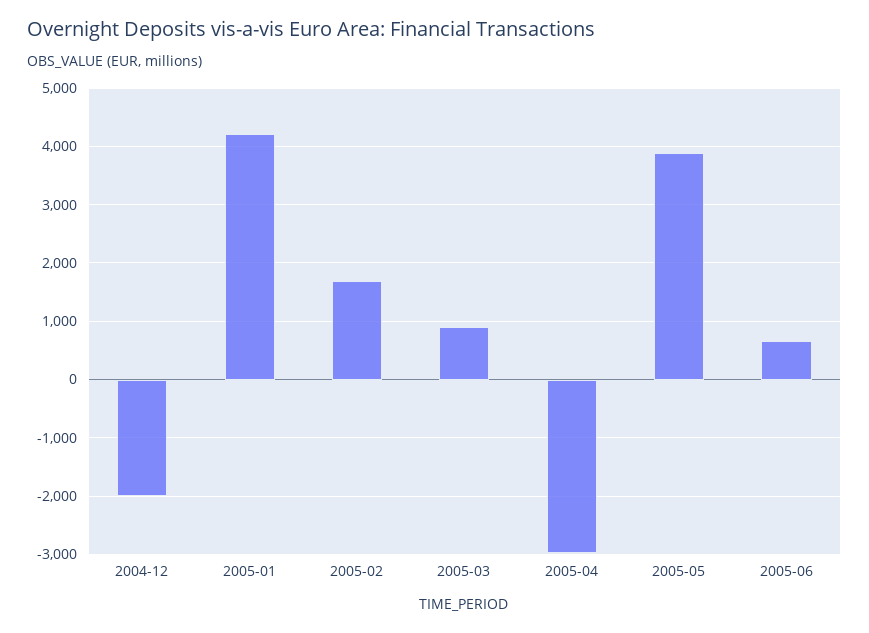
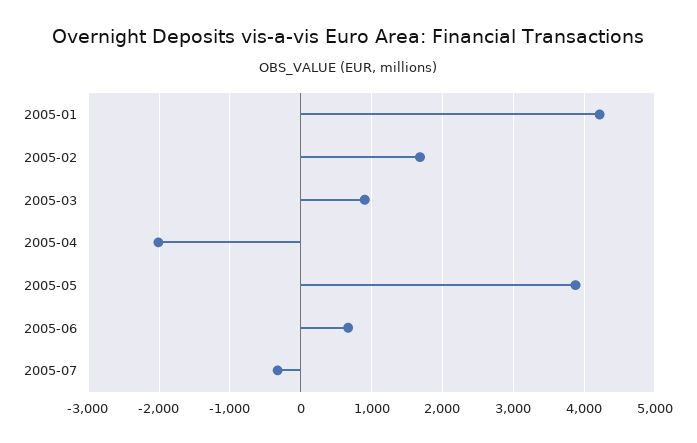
2004-12: -2000 -> none
2005-04: -3000 -> -2000
2005-07: none -> -300

